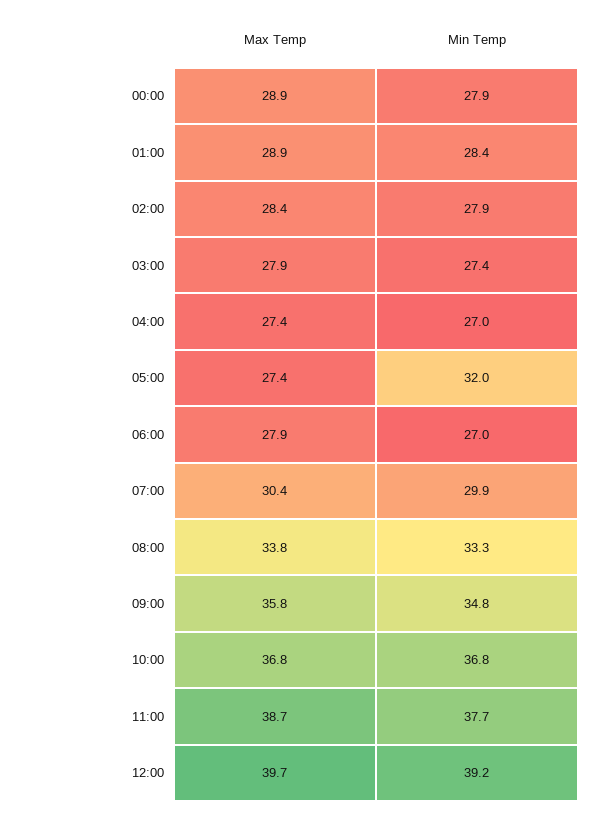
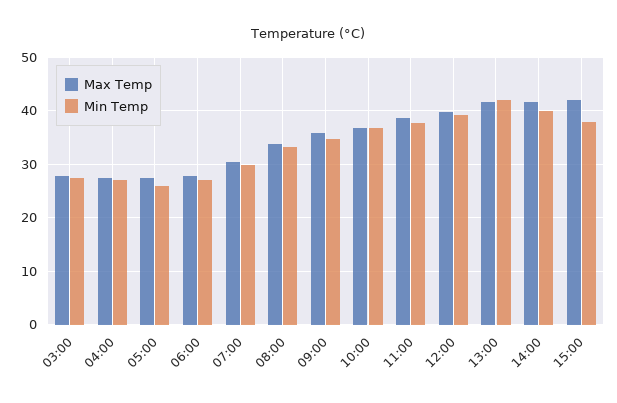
Max Temp, 00:00: 28.9 -> none
Min Temp, 00:00: 27.9 -> none
Max Temp, 01:00: 28.9 -> none
Min Temp, 01:00: 28.4 -> none
Max Temp, 02:00: 28.4 -> none
Min Temp, 02:00: 27.9 -> none
Min Temp, 05:00: 32 -> 26
Max Temp, 13:00: none -> 42
Min Temp, 13:00: none -> 42
Max Temp, 14:00: none -> 42
Min Temp, 14:00: none -> 40
Max Temp, 15:00: none -> 42
Min Temp, 15:00: none -> 38

